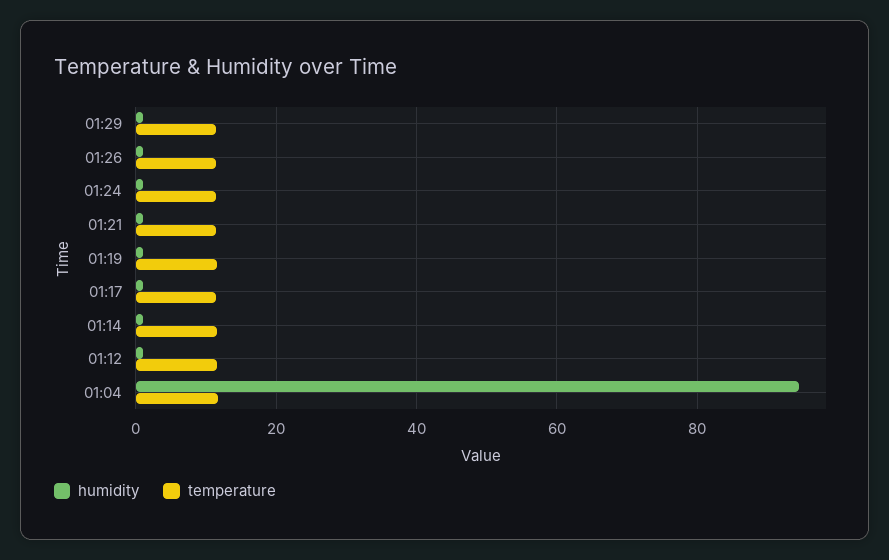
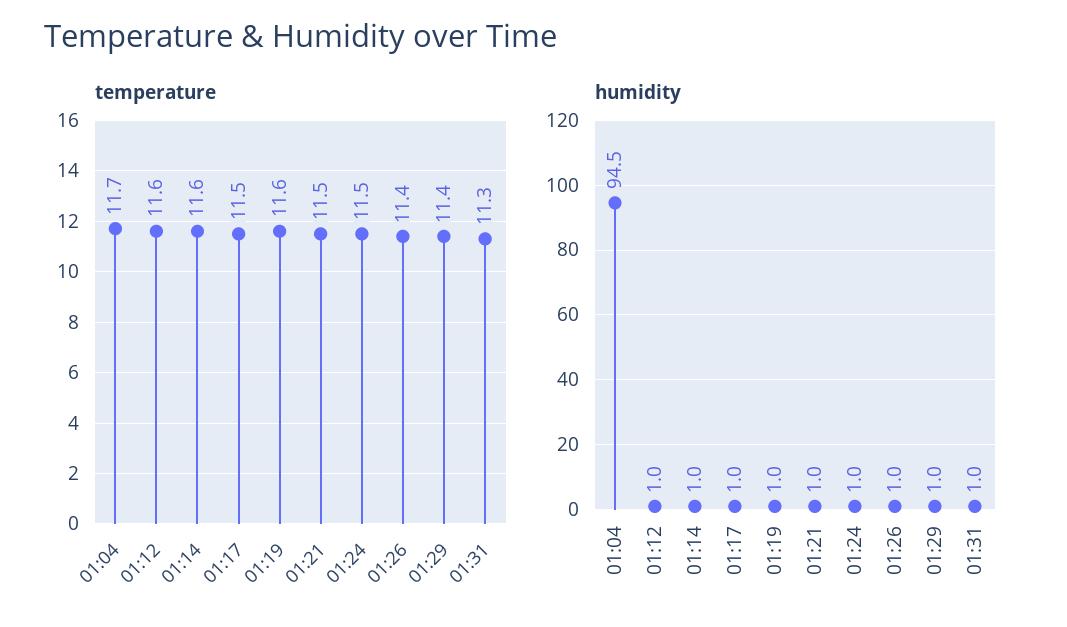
temperature, 01:31: none -> 11.3
humidity, 01:31: none -> 1

